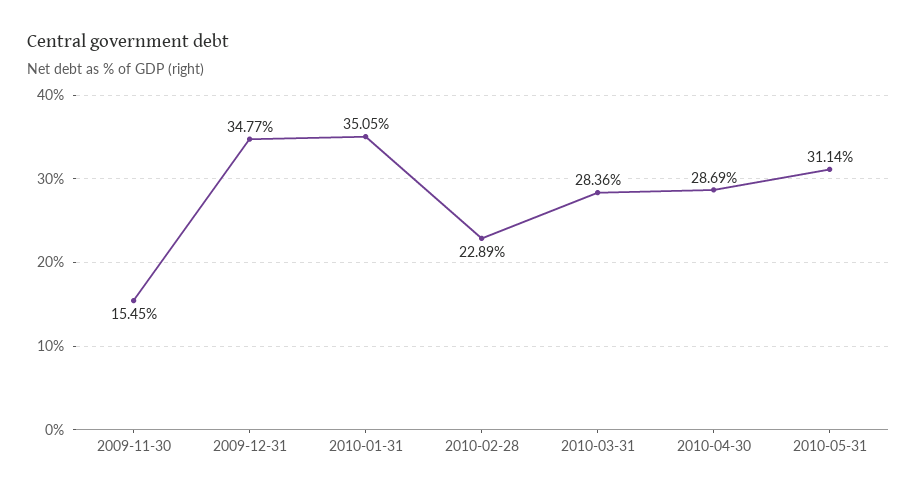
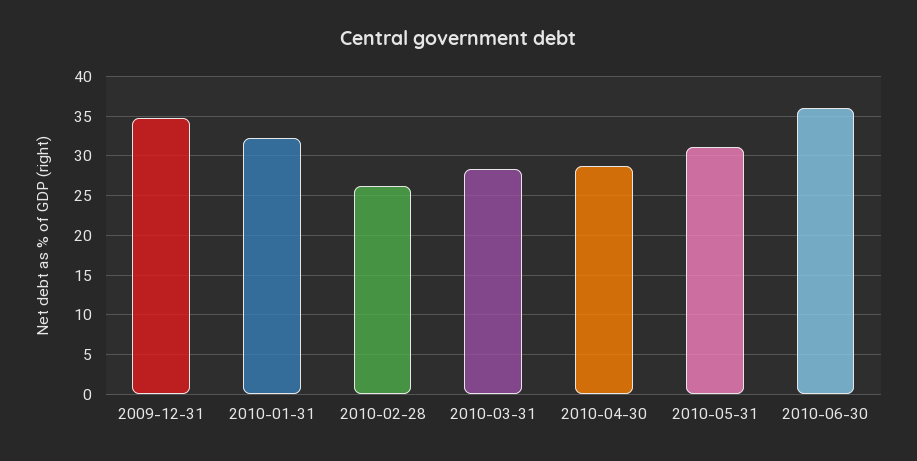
2009-11-30: 15.45 -> none
2010-01-31: 35.05 -> 32
2010-02-28: 22.89 -> 26
2010-06-30: none -> 36

